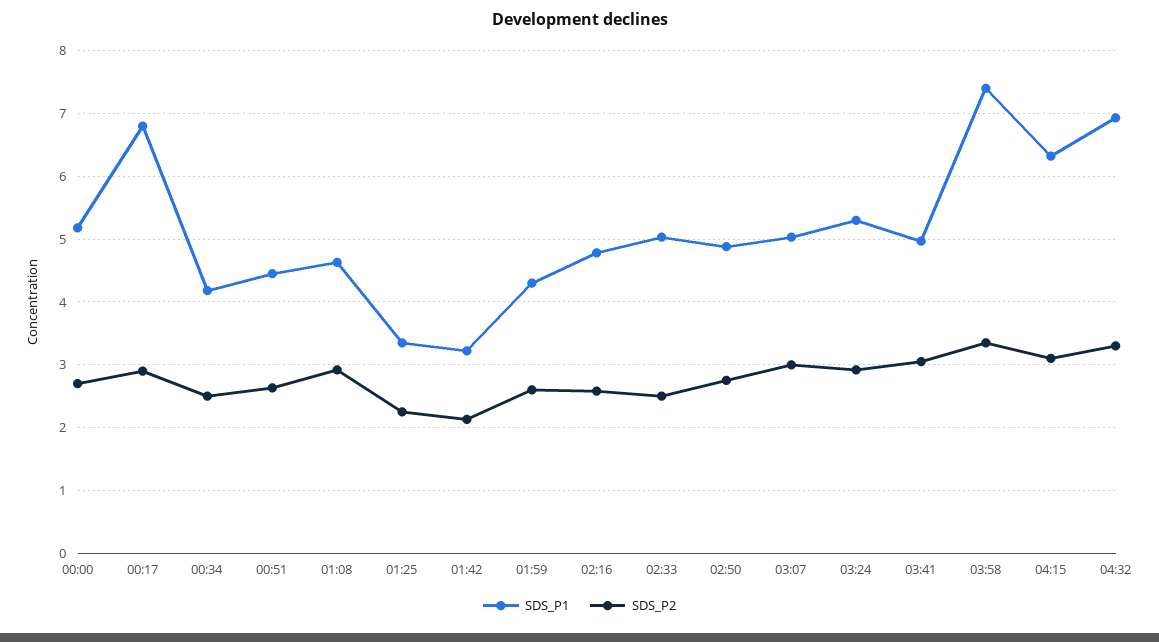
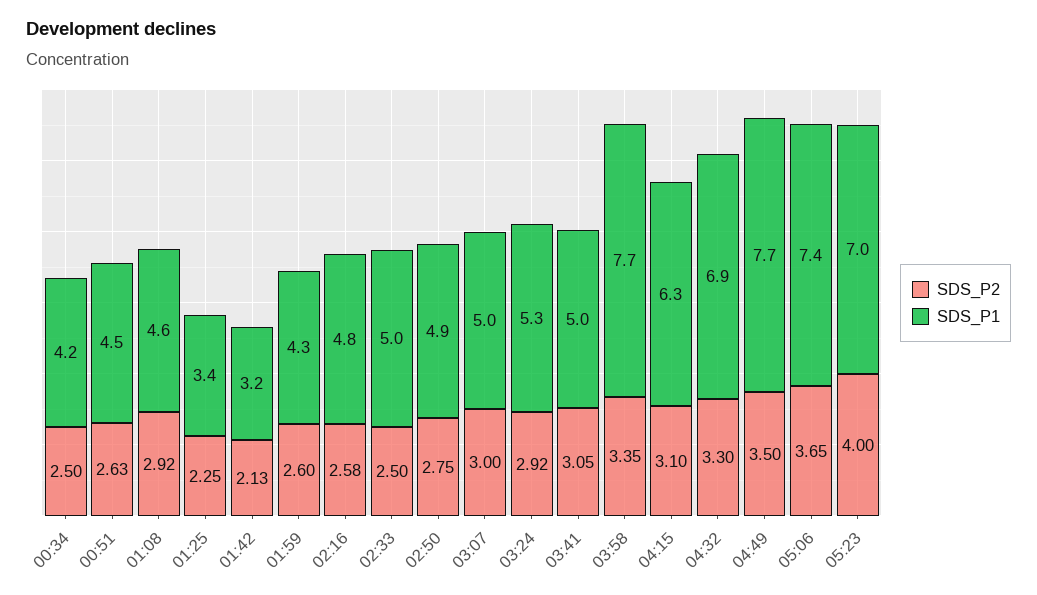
SDS_P1, 00:00: 5.2 -> none
SDS_P2, 00:00: 2.7 -> none
SDS_P1, 00:17: 6.8 -> none
SDS_P2, 00:17: 2.9 -> none
SDS_P1, 03:58: 7.4 -> 7.7
SDS_P2, 04:49: none -> 3.5
SDS_P1, 04:49: none -> 7.7
SDS_P2, 05:06: none -> 3.65
SDS_P1, 05:06: none -> 7.4
SDS_P2, 05:23: none -> 4
SDS_P1, 05:23: none -> 7

